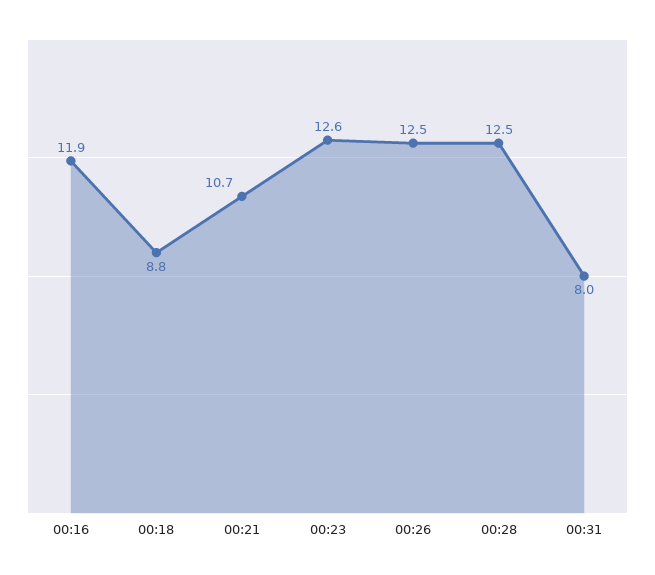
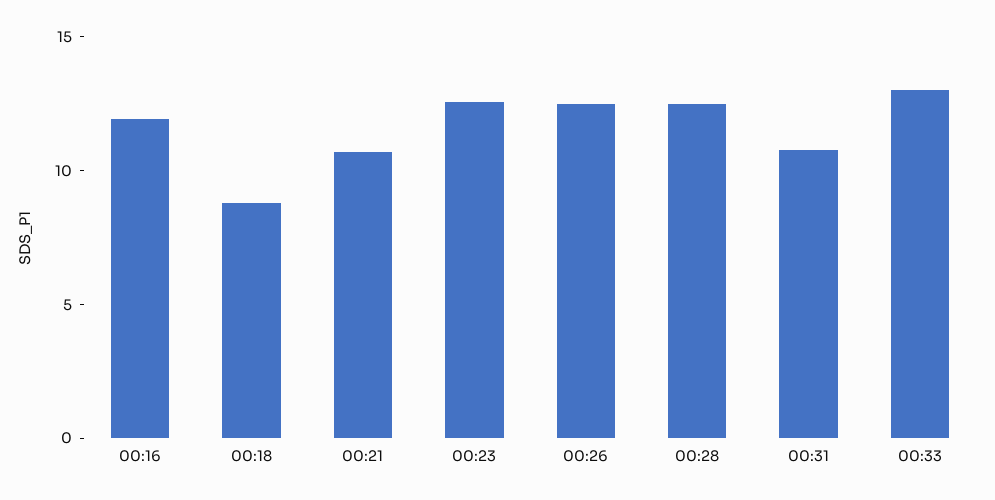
00:31: 8 -> 11
00:33: none -> 13

